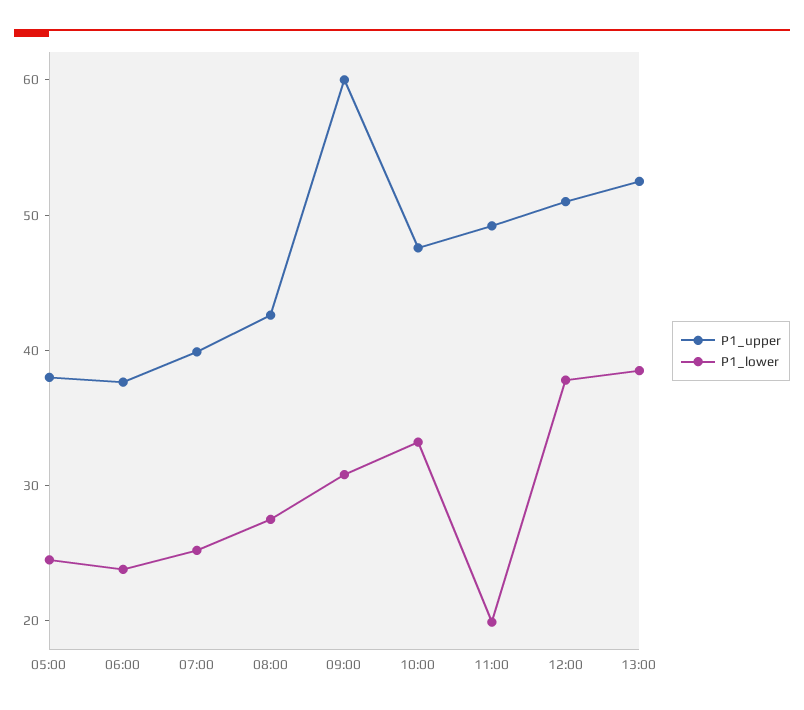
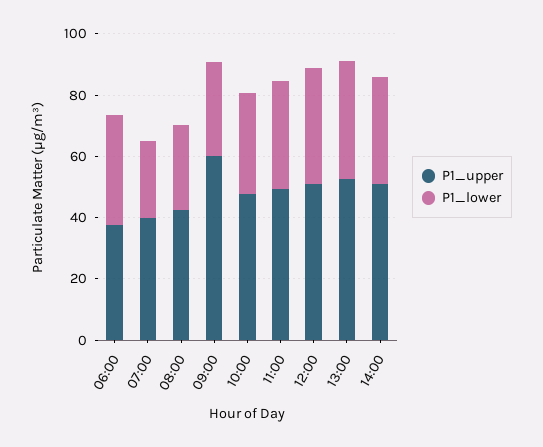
P1_upper, 05:00: 38 -> none
P1_lower, 05:00: 24 -> none
P1_lower, 06:00: 24 -> 35
P1_lower, 11:00: 20 -> 35
P1_upper, 14:00: none -> 50
P1_lower, 14:00: none -> 35

